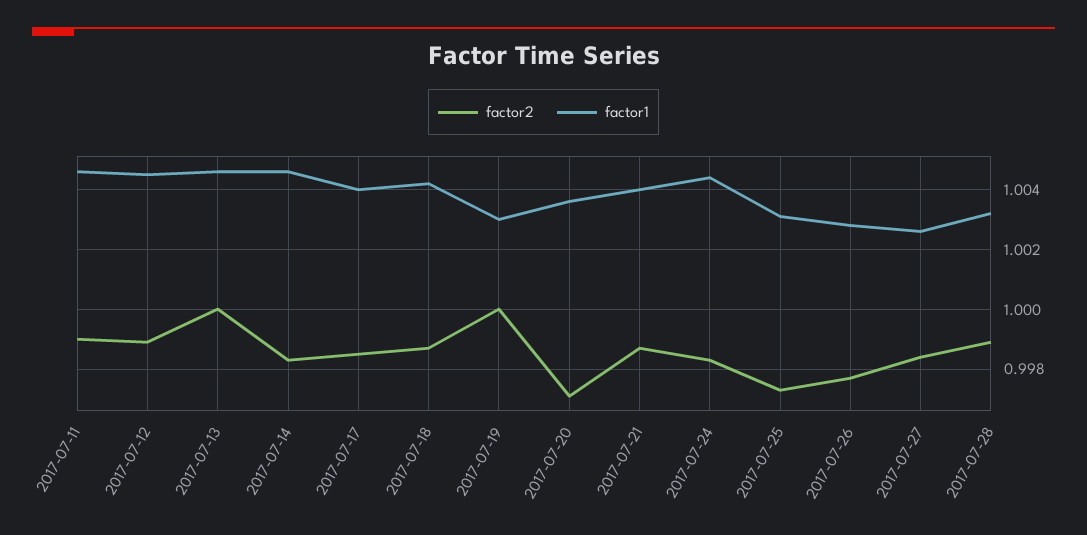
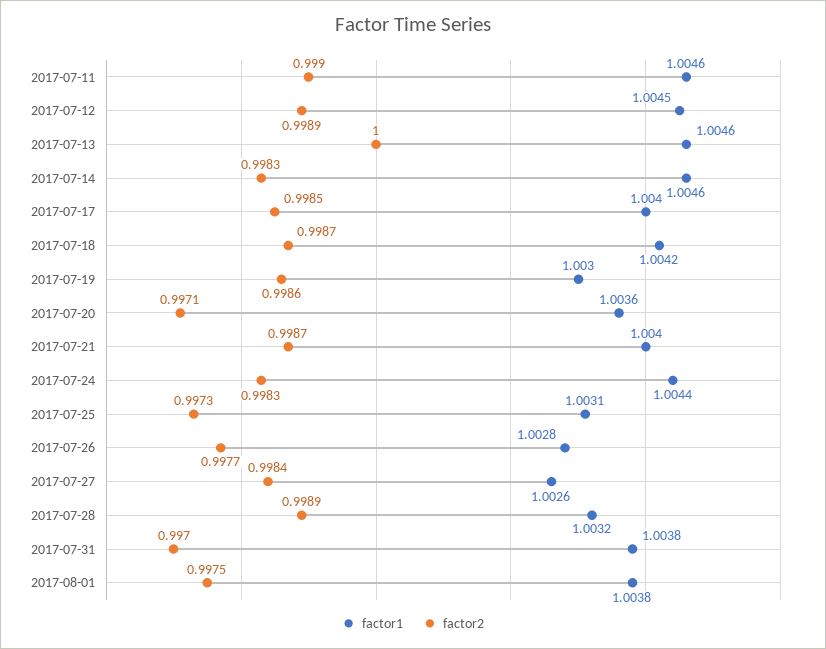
factor2, 2017-07-19: 1 -> 0.9986
factor1, 2017-07-31: none -> 1.0038
factor2, 2017-07-31: none -> 0.997
factor1, 2017-08-01: none -> 1.0038
factor2, 2017-08-01: none -> 0.9975

